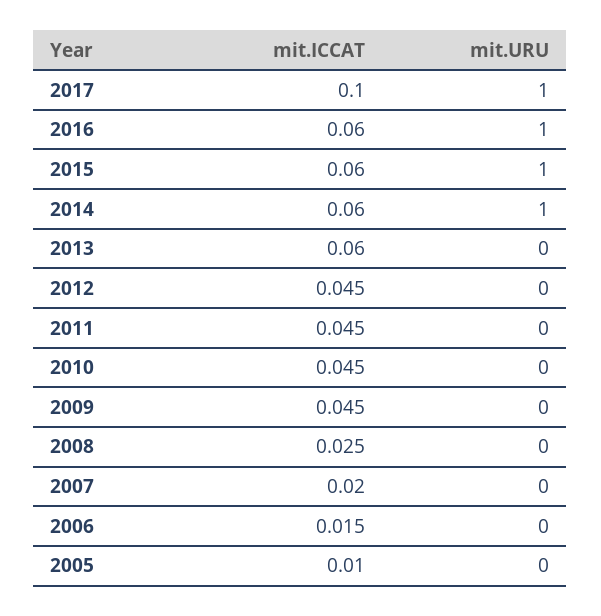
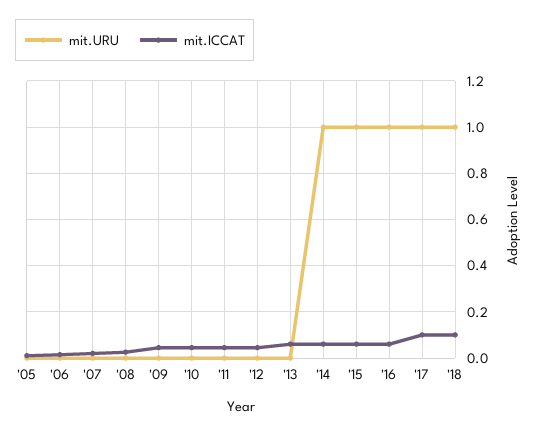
mit.URU, '18: none -> 1
mit.ICCAT, '18: none -> 0.1

